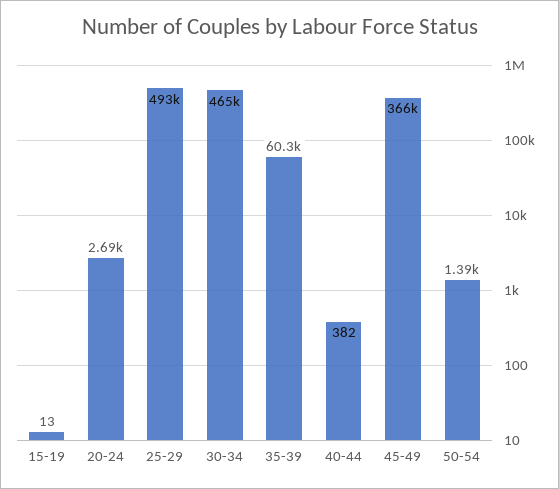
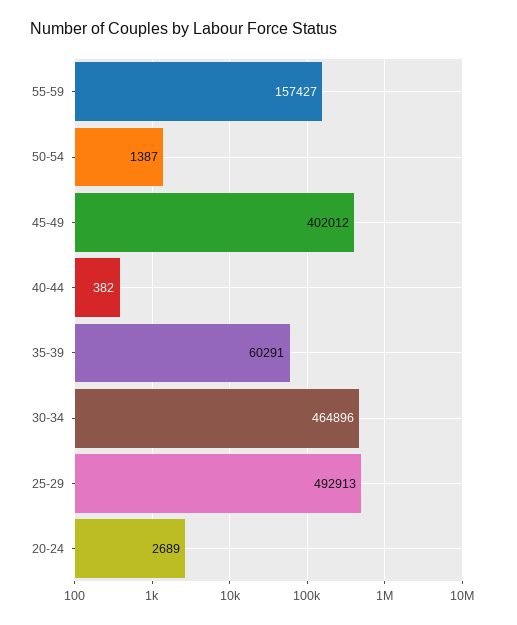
15-19: 13 -> none
45-49: 366000 -> 402012
55-59: none -> 157427

